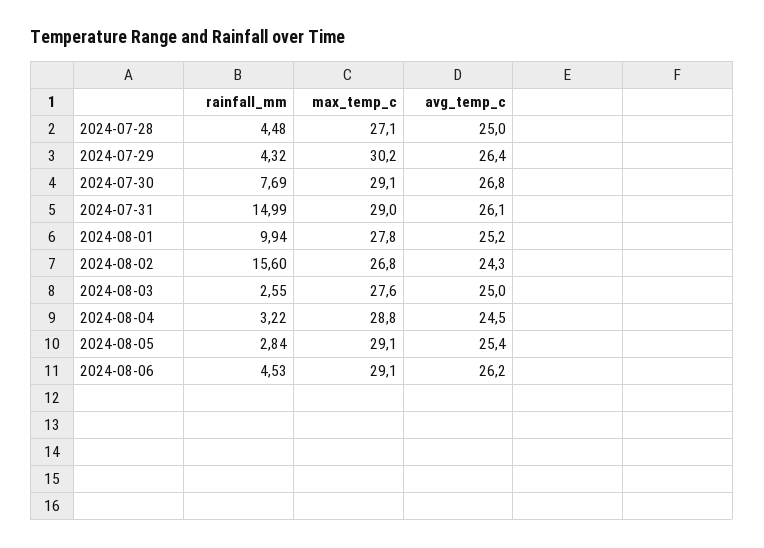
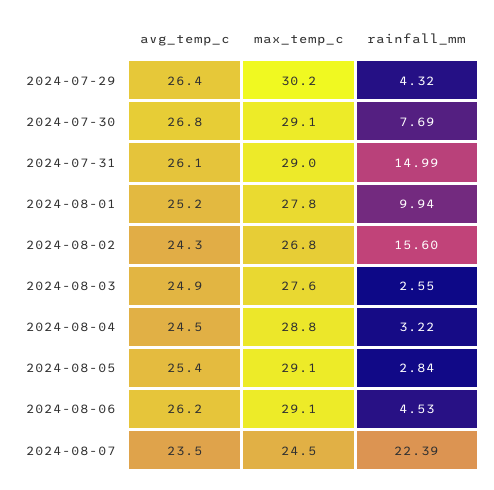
rainfall_mm, 2024-07-28: 4.48 -> none
max_temp_c, 2024-07-28: 27.1 -> none
avg_temp_c, 2024-07-28: 25 -> none
avg_temp_c, 2024-08-03: 25 -> 24.9
avg_temp_c, 2024-08-07: none -> 23.5
max_temp_c, 2024-08-07: none -> 24.5
rainfall_mm, 2024-08-07: none -> 22.39

